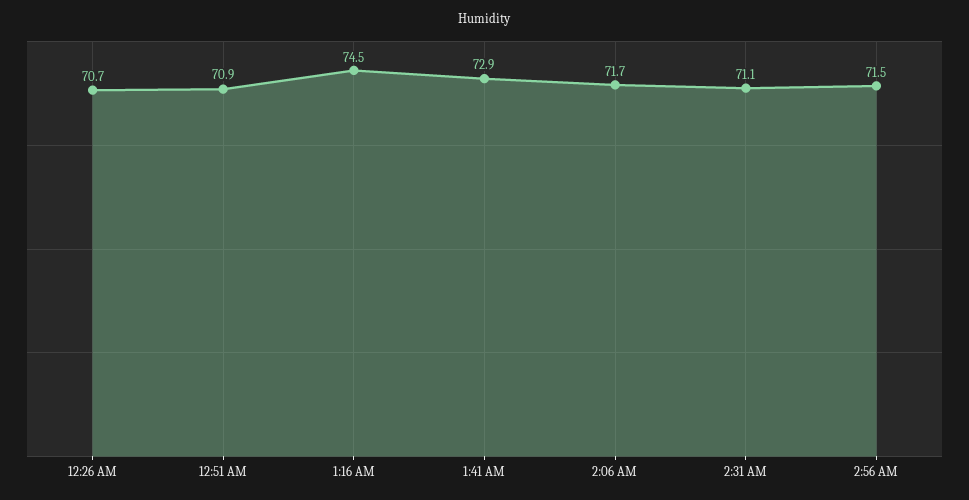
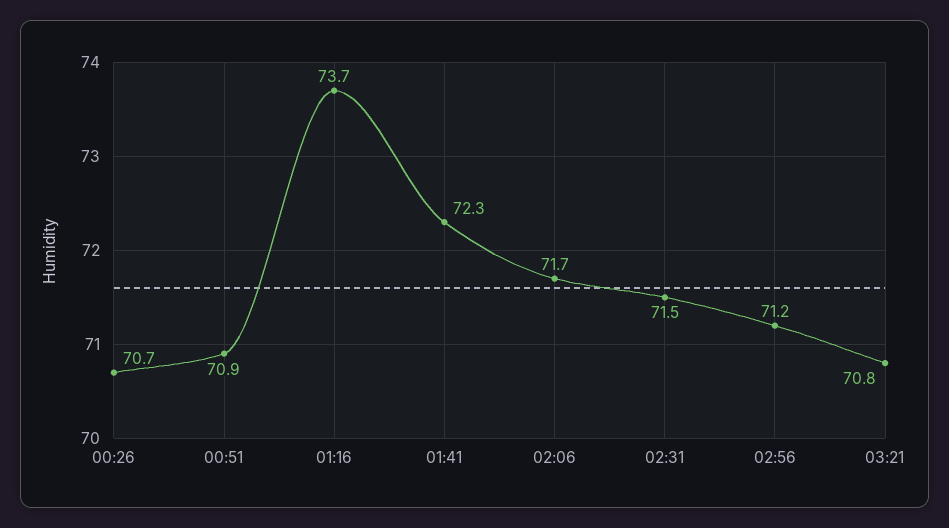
1:16 AM: 74.5 -> 73.7
1:41 AM: 72.9 -> 72.3
2:31 AM: 71.1 -> 71.5
2:56 AM: 71.5 -> 71.2
03:21: none -> 70.8

